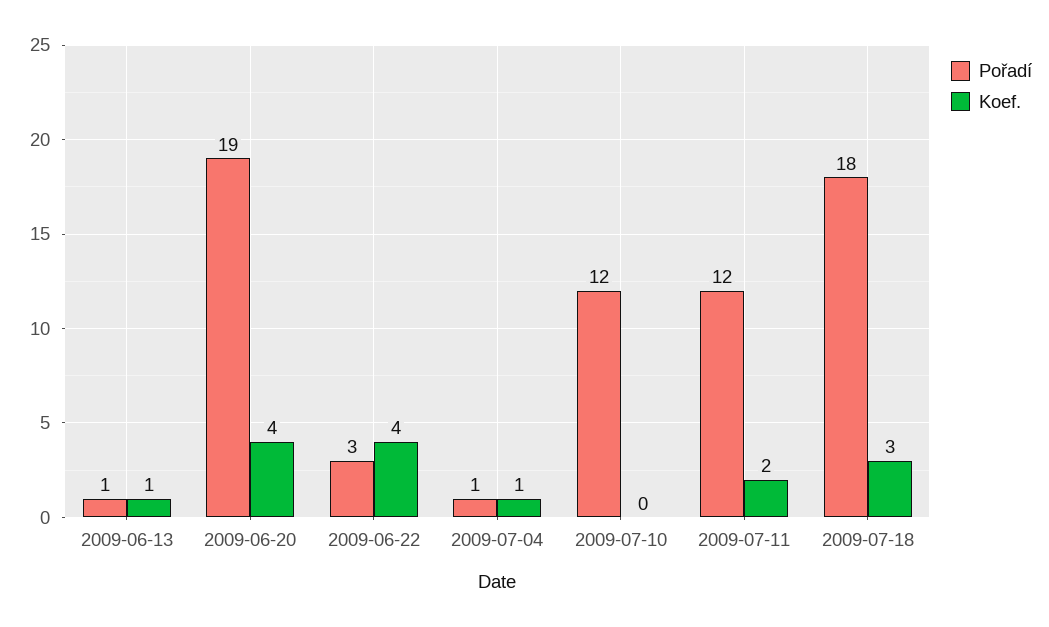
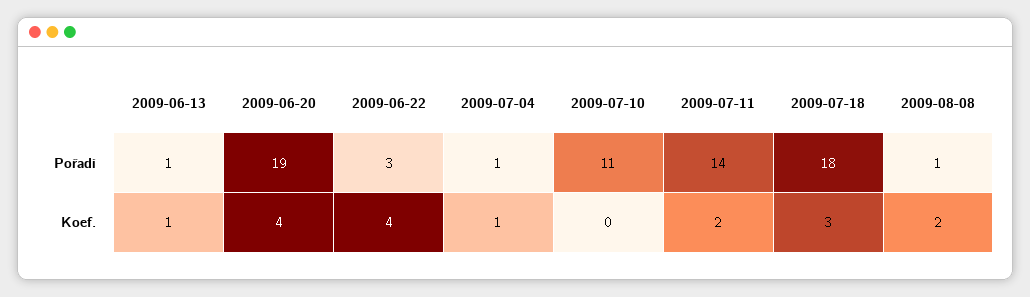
Pořadí, 2009-07-10: 12 -> 11
Pořadí, 2009-07-11: 12 -> 14
Pořadí, 2009-08-08: none -> 1
Koef., 2009-08-08: none -> 2

